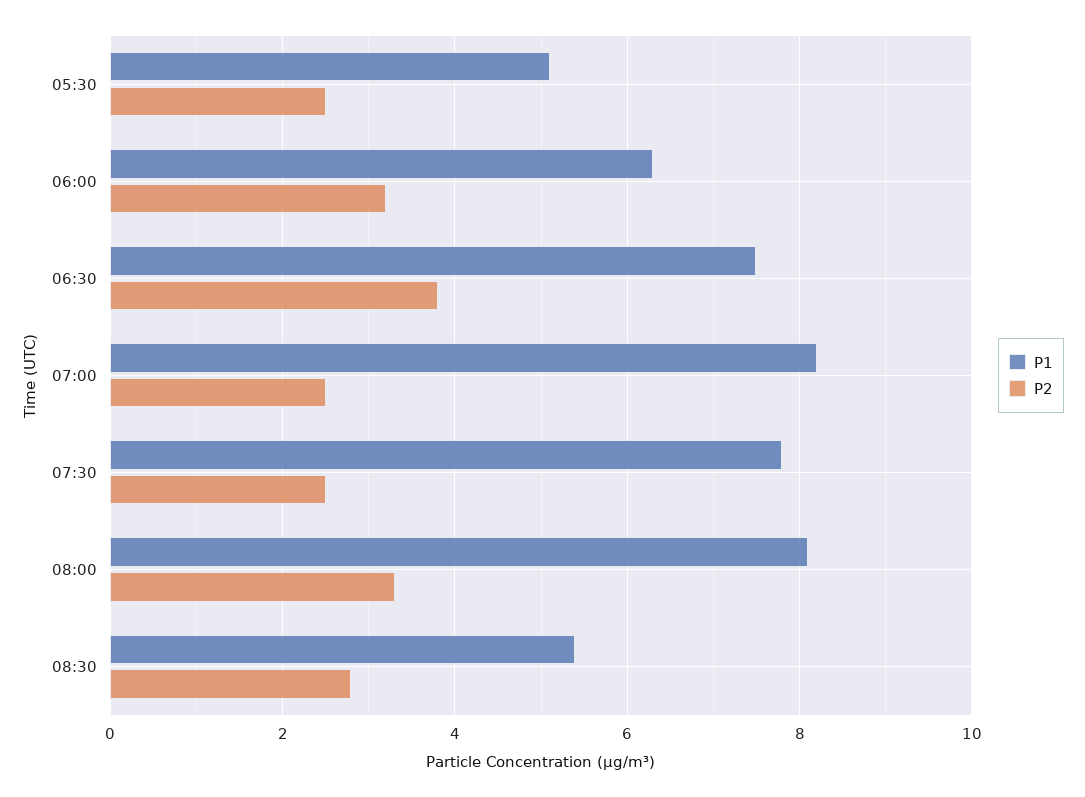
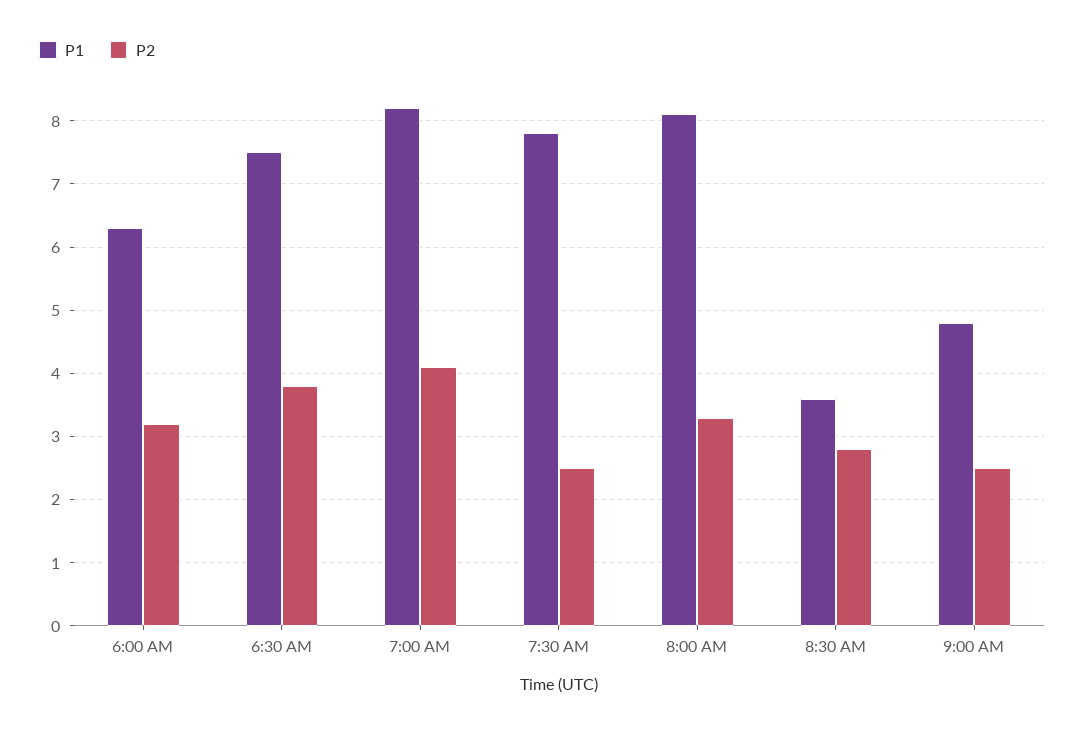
P1, 05:30: 5 -> none
P2, 05:30: 2.5 -> none
P2, 07:00: 2.5 -> 4.1
P1, 08:30: 5.5 -> 3.6
P1, 9:00 AM: none -> 4.8
P2, 9:00 AM: none -> 2.5

